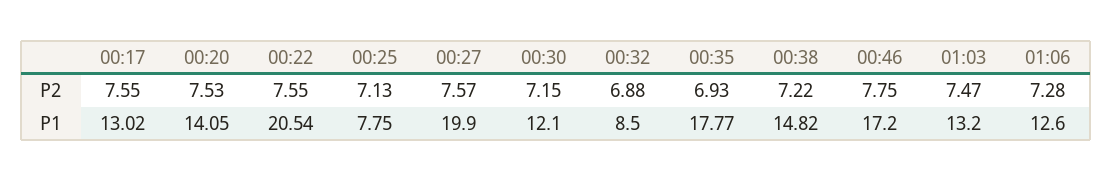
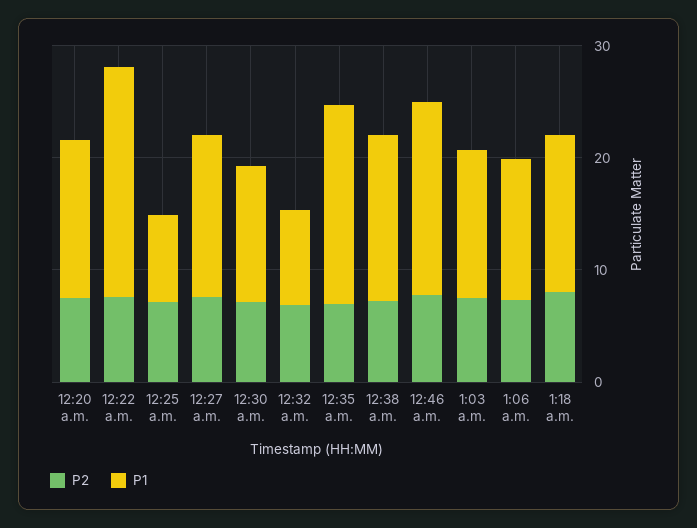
P2, 00:17: 7.55 -> none
P1, 00:17: 13.02 -> none
P1, 00:27: 19.9 -> 14
P2, 1:18 a.m.: none -> 8
P1, 1:18 a.m.: none -> 14

